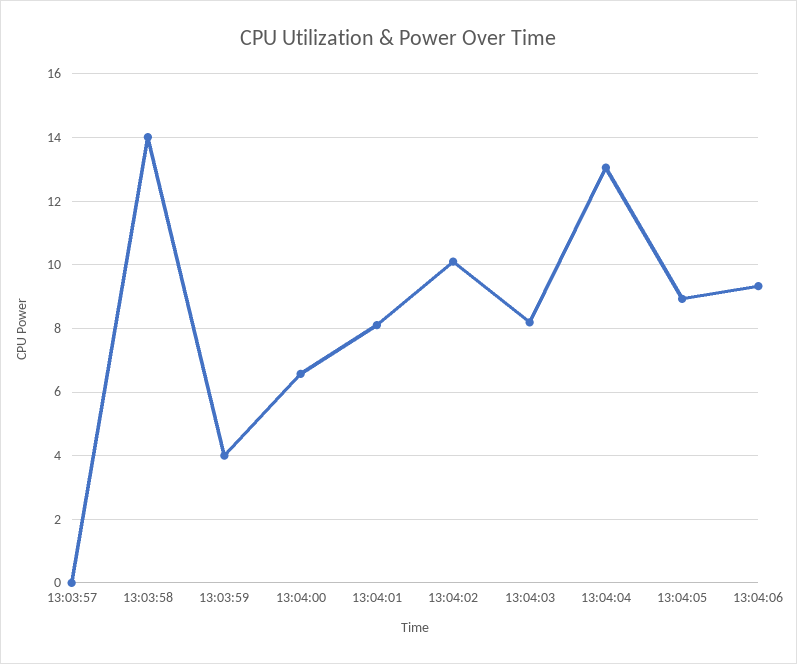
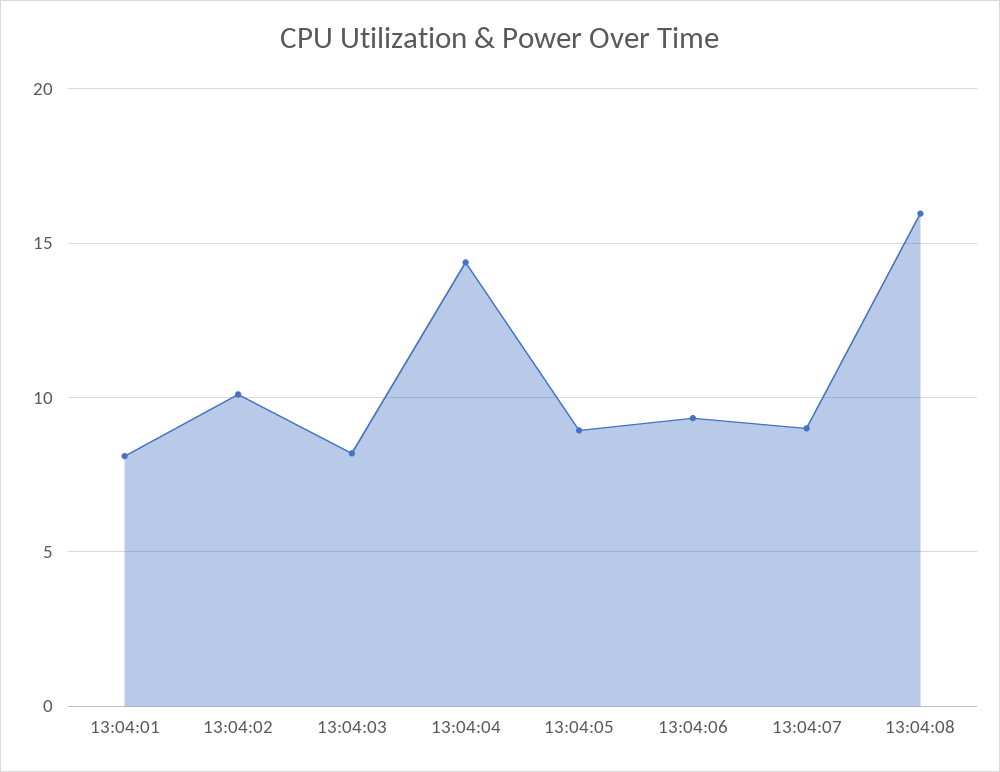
13:03:57: 0 -> none
13:03:58: 14 -> none
13:03:59: 4 -> none
13:04:00: 6.6 -> none
13:04:04: 13 -> 14.5
13:04:07: none -> 9
13:04:08: none -> 16

